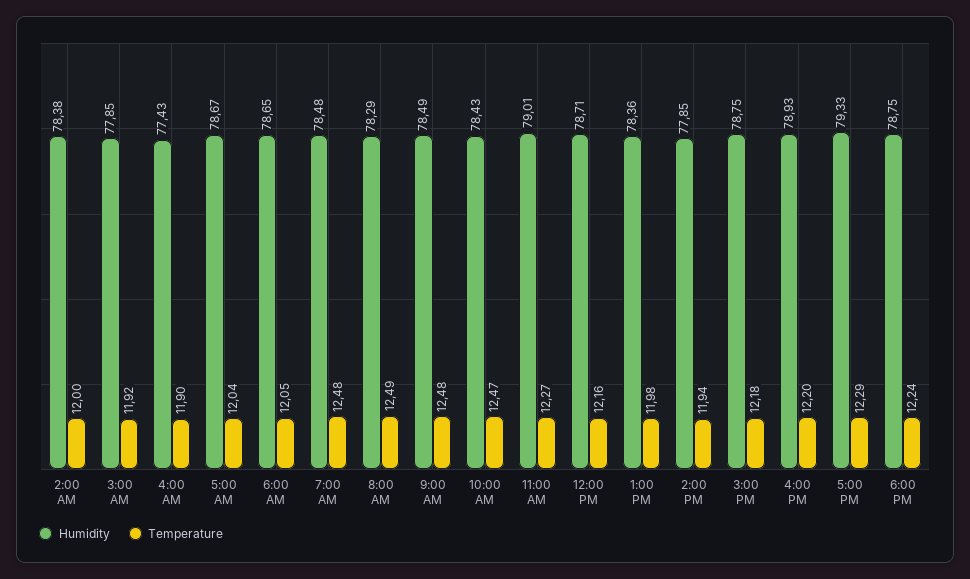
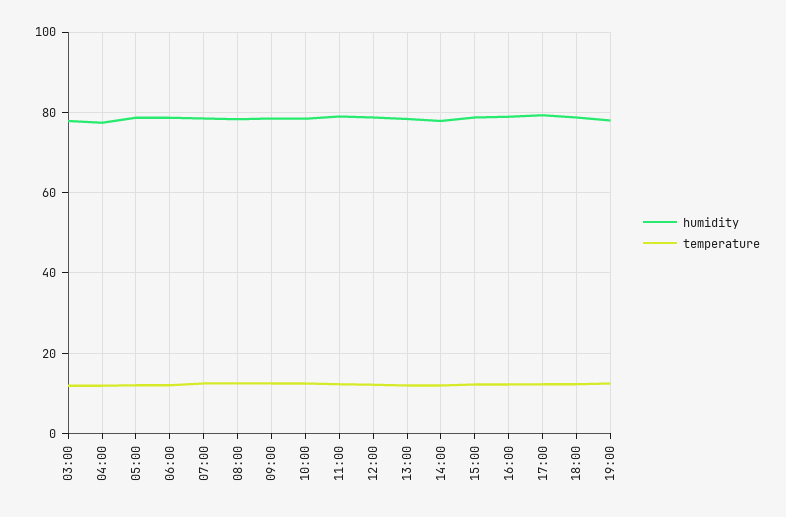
Humidity, 2:00 AM: 78.38 -> none
Temperature, 2:00 AM: 12 -> none
Humidity, 19:00: none -> 78
Temperature, 19:00: none -> 12

